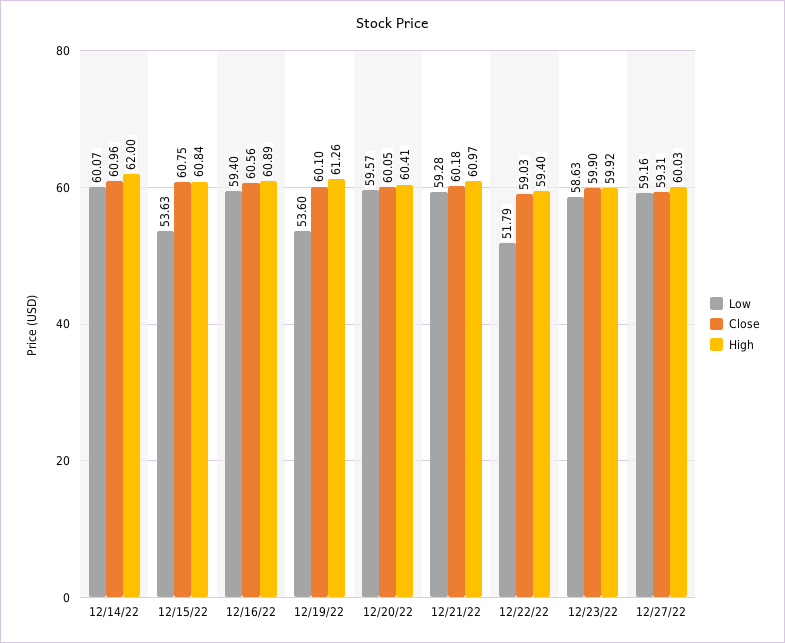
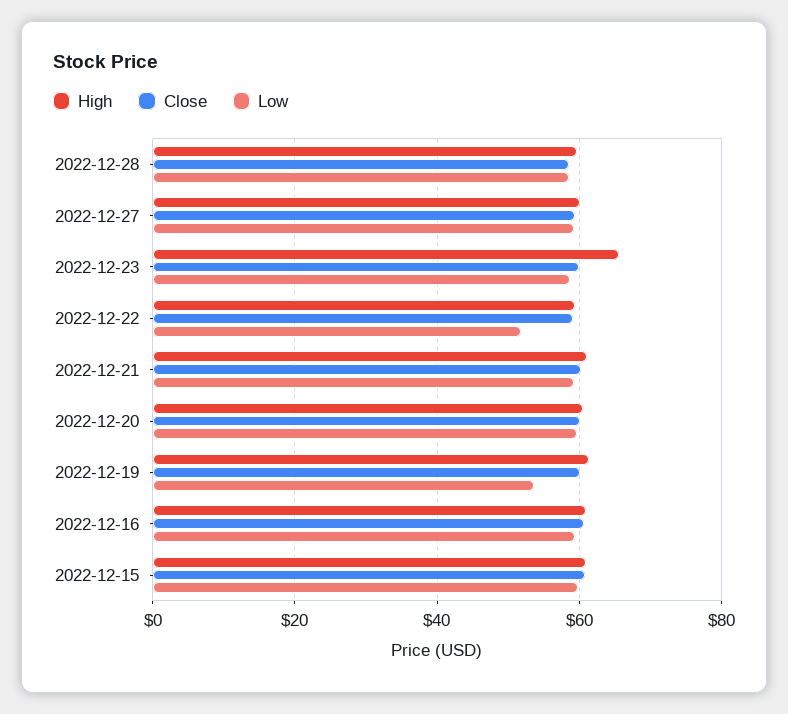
Low, 12/14/22: 60.07 -> none
Close, 12/14/22: 60.96 -> none
High, 12/14/22: 62 -> none
Low, 12/15/22: 53.63 -> 60
High, 12/23/22: 59.92 -> 66
High, 2022-12-28: none -> 60
Close, 2022-12-28: none -> 58
Low, 2022-12-28: none -> 58

